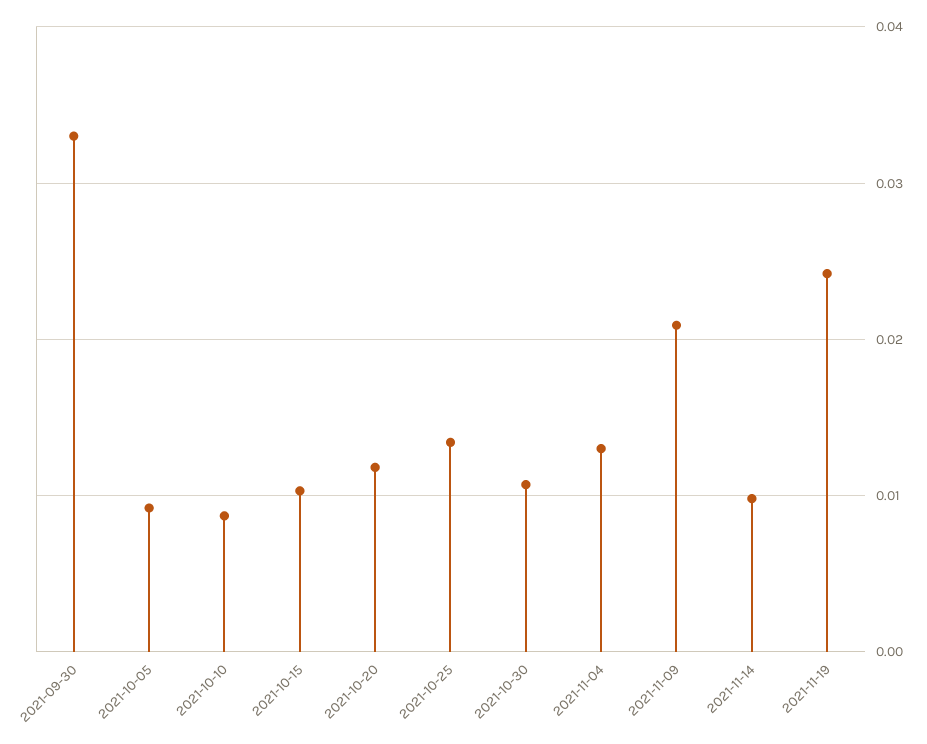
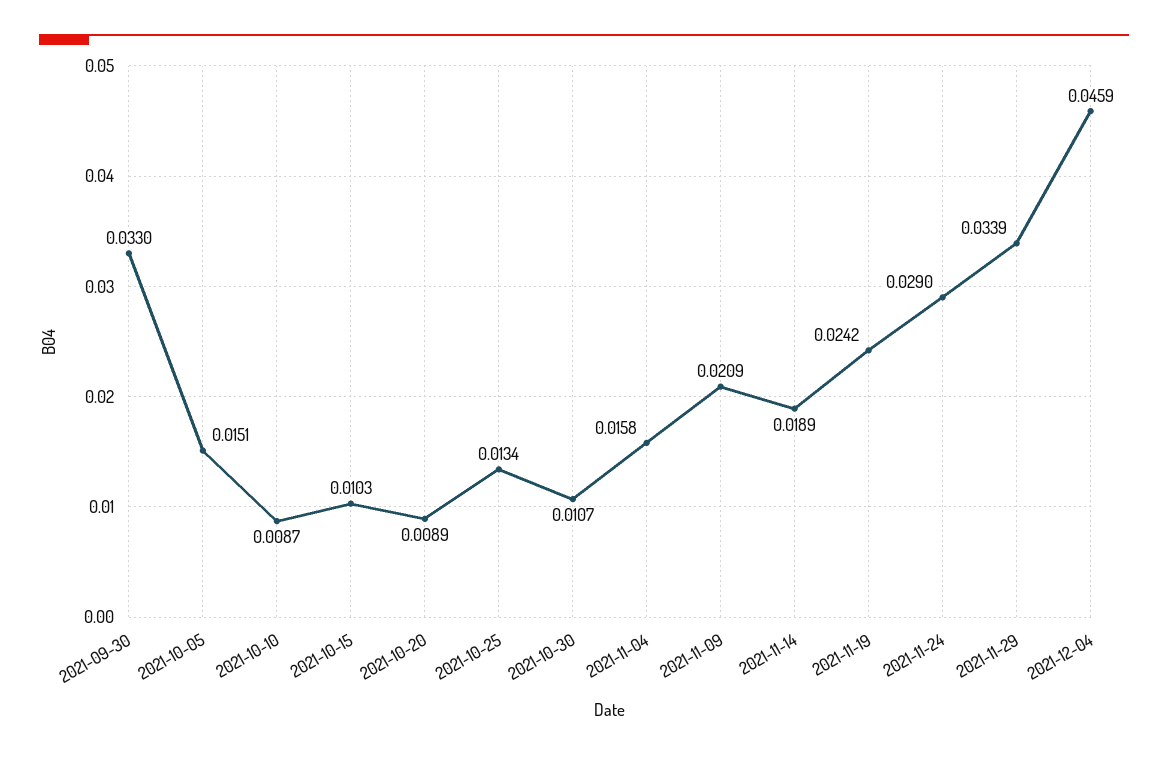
2021-10-05: 0.009 -> 0.0151
2021-10-20: 0.012 -> 0.0089
2021-11-04: 0.013 -> 0.0158
2021-11-14: 0.01 -> 0.0189
2021-11-24: none -> 0.029
2021-11-29: none -> 0.0339
2021-12-04: none -> 0.0459

